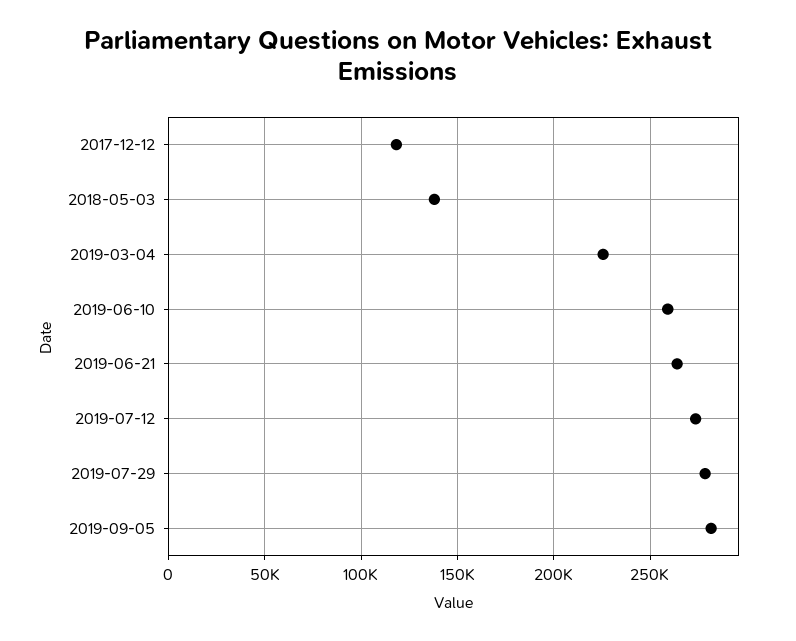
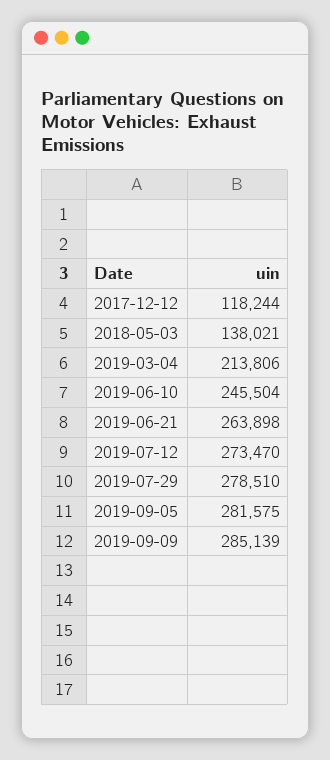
2019-03-04: 225000 -> 213806
2019-06-10: 260000 -> 245504
2019-09-09: none -> 285139

